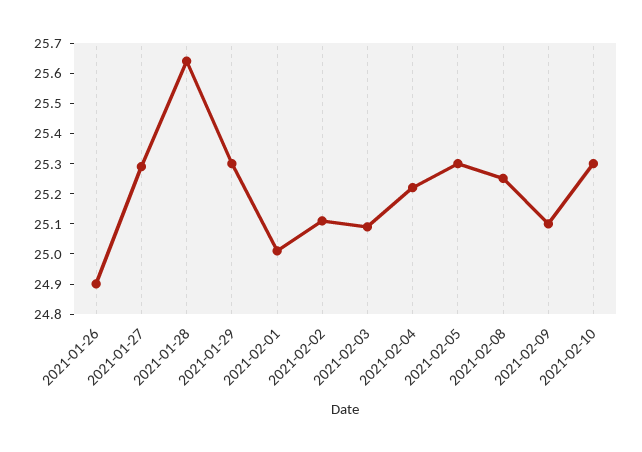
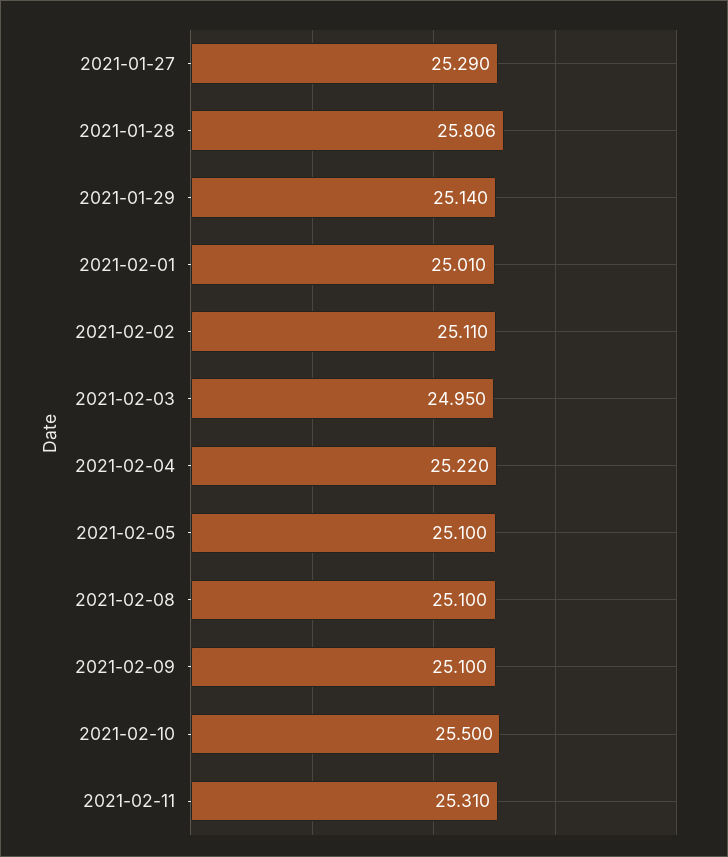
2021-01-26: 24.9 -> none
2021-01-28: 25.65 -> 25.806
2021-01-29: 25.3 -> 25.14
2021-02-03: 25.1 -> 24.95
2021-02-05: 25.3 -> 25.1
2021-02-08: 25.25 -> 25.1
2021-02-10: 25.3 -> 25.5
2021-02-11: none -> 25.31

